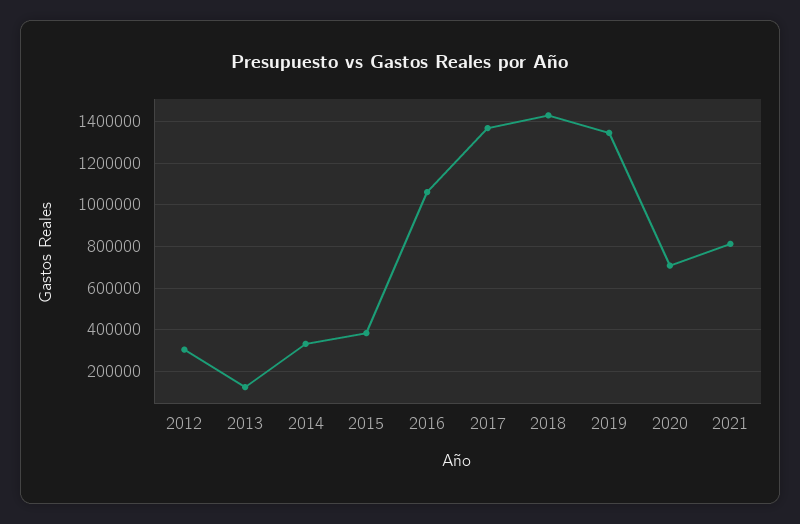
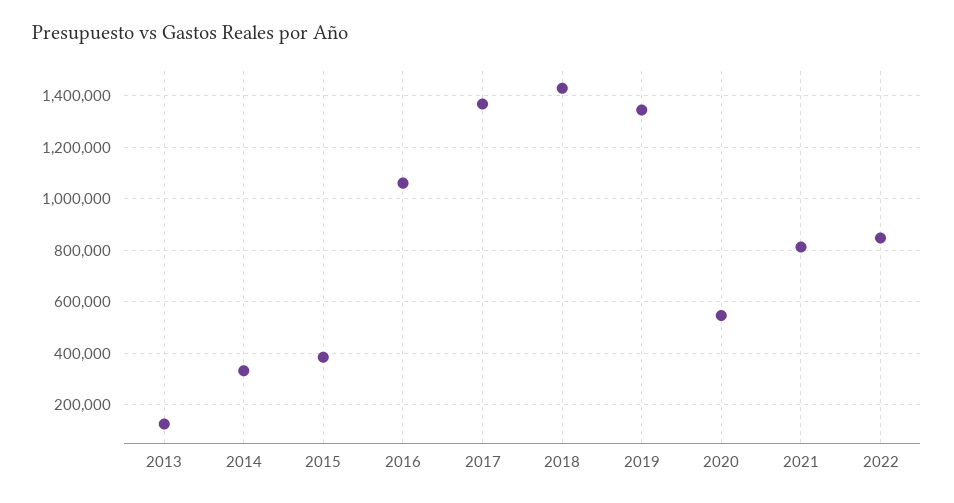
2012: 300000 -> none
2020: 700000 -> 550000
2022: none -> 850000

